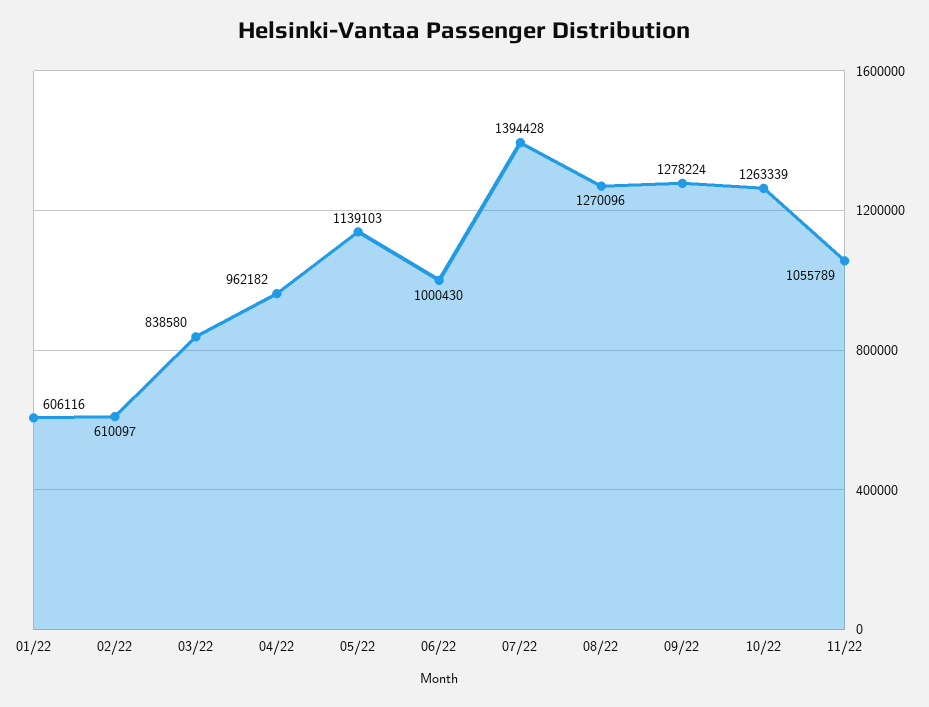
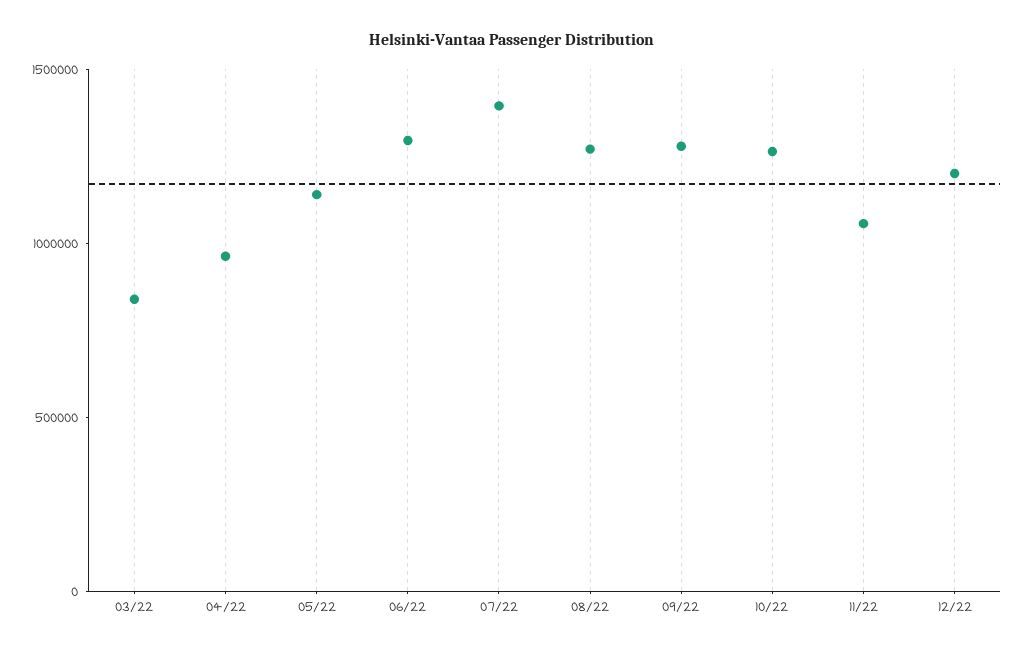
01/22: 606116 -> none
02/22: 610097 -> none
06/22: 1000430 -> 1300000
12/22: none -> 1200000

